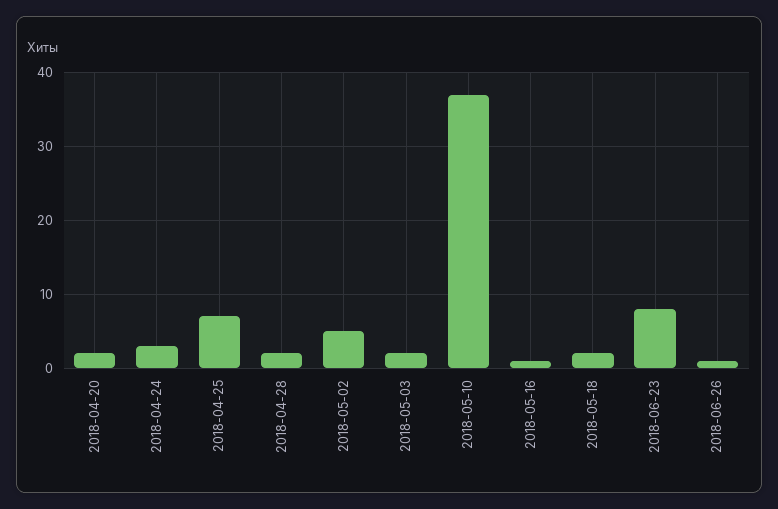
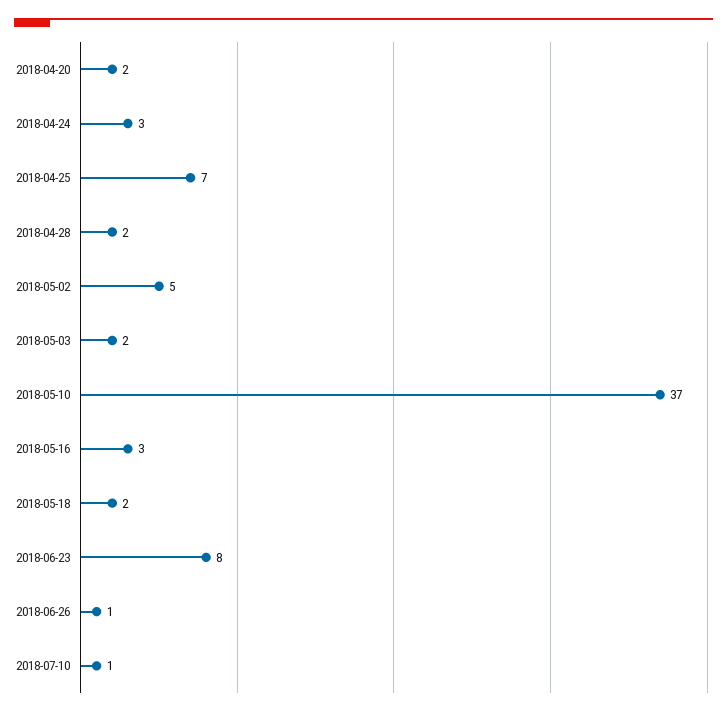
2018-05-16: 1 -> 3
2018-07-10: none -> 1

